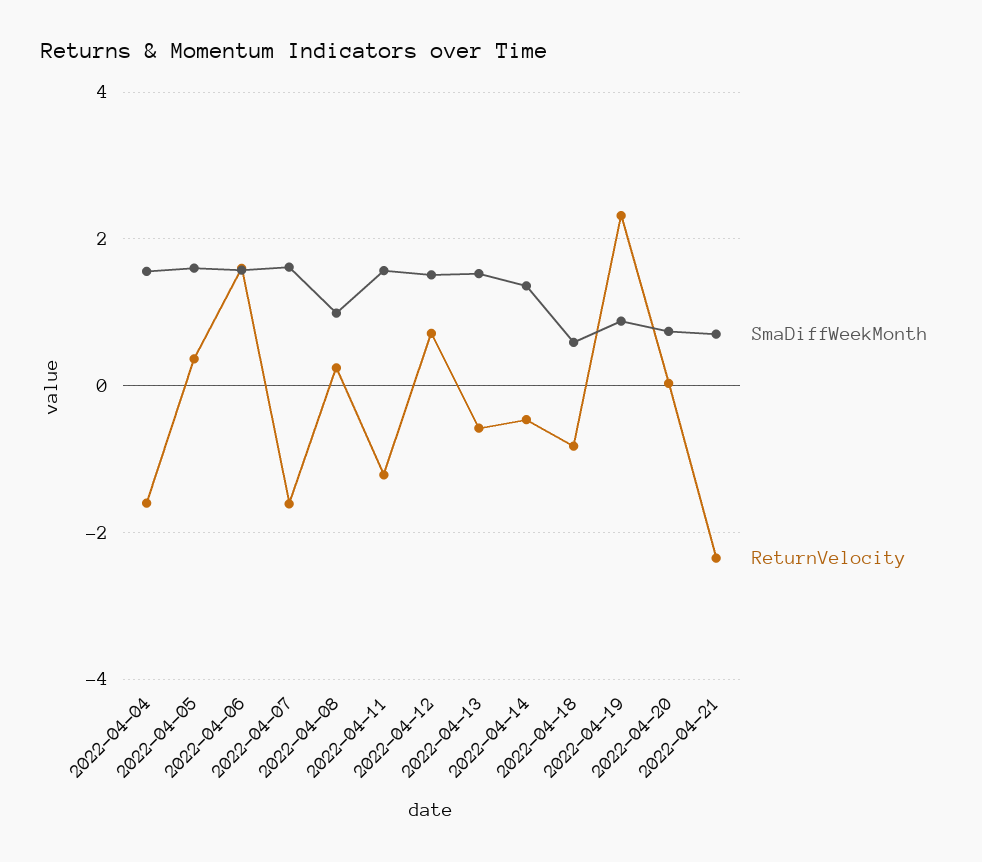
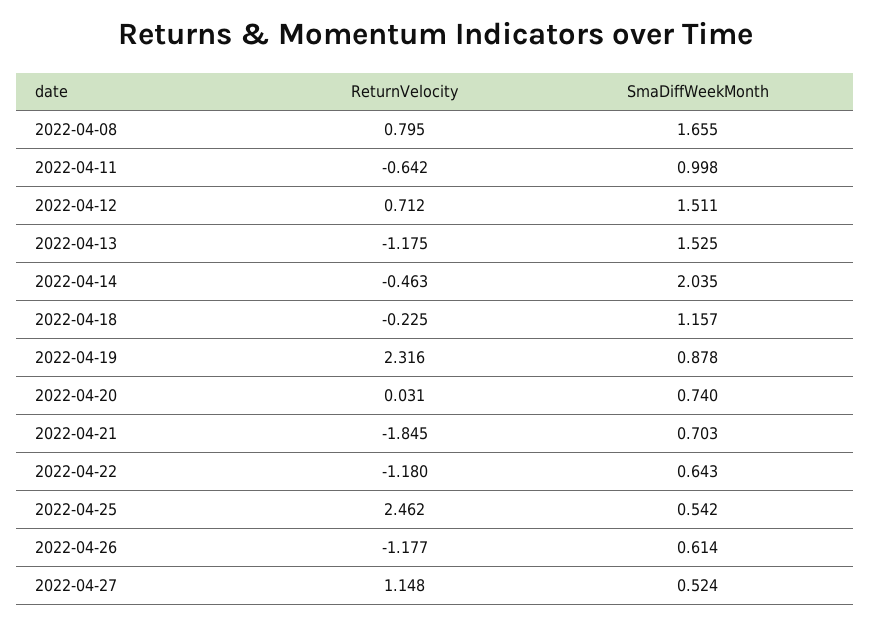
SmaDiffWeekMonth, 2022-04-04: 1.6 -> none
ReturnVelocity, 2022-04-04: -1.6 -> none
SmaDiffWeekMonth, 2022-04-05: 1.6 -> none
ReturnVelocity, 2022-04-05: 0.4 -> none
SmaDiffWeekMonth, 2022-04-06: 1.6 -> none
ReturnVelocity, 2022-04-06: 1.6 -> none
SmaDiffWeekMonth, 2022-04-07: 1.6 -> none
ReturnVelocity, 2022-04-07: -1.6 -> none
SmaDiffWeekMonth, 2022-04-08: 1 -> 1.655
ReturnVelocity, 2022-04-08: 0.2 -> 0.795
SmaDiffWeekMonth, 2022-04-11: 1.6 -> 0.998
ReturnVelocity, 2022-04-11: -1.2 -> -0.642
ReturnVelocity, 2022-04-13: -0.6 -> -1.175
SmaDiffWeekMonth, 2022-04-14: 1.4 -> 2.035
SmaDiffWeekMonth, 2022-04-18: 0.6 -> 1.157
ReturnVelocity, 2022-04-18: -0.8 -> -0.225
ReturnVelocity, 2022-04-21: -2.4 -> -1.845
ReturnVelocity, 2022-04-22: none -> -1.18
SmaDiffWeekMonth, 2022-04-22: none -> 0.643
ReturnVelocity, 2022-04-25: none -> 2.462
SmaDiffWeekMonth, 2022-04-25: none -> 0.542
ReturnVelocity, 2022-04-26: none -> -1.177
SmaDiffWeekMonth, 2022-04-26: none -> 0.614
ReturnVelocity, 2022-04-27: none -> 1.148
SmaDiffWeekMonth, 2022-04-27: none -> 0.524

